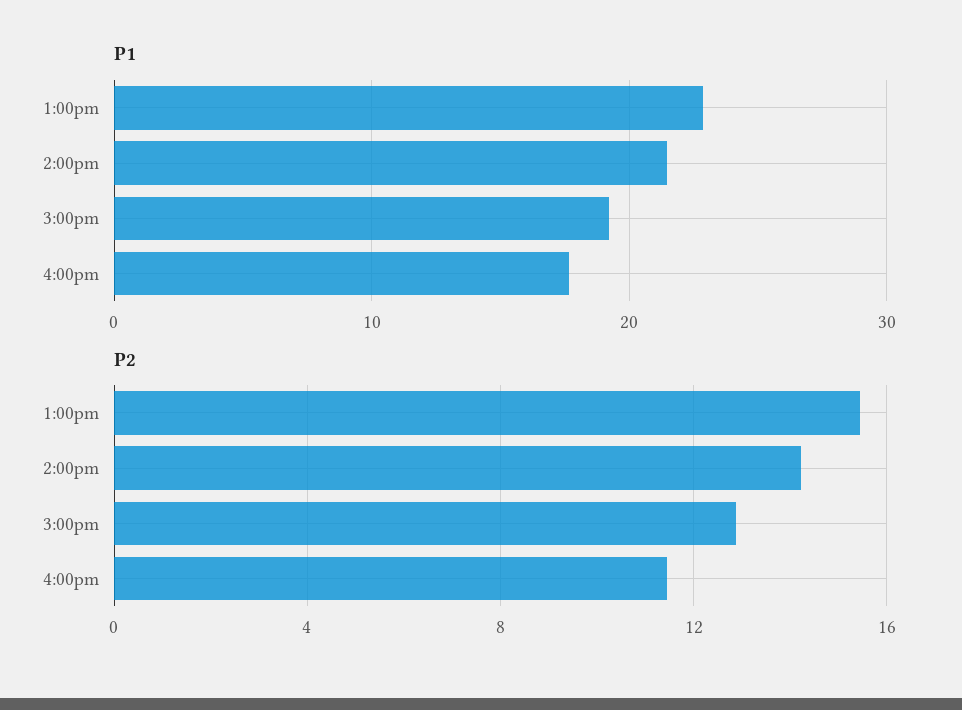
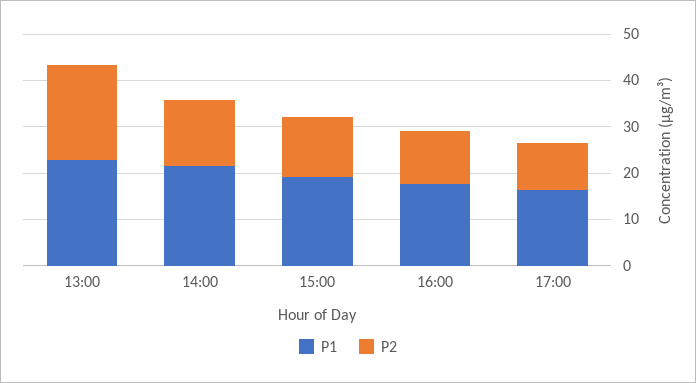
P2, 1:00pm: 15.5 -> 20
P1, 17:00: none -> 16
P2, 17:00: none -> 10

